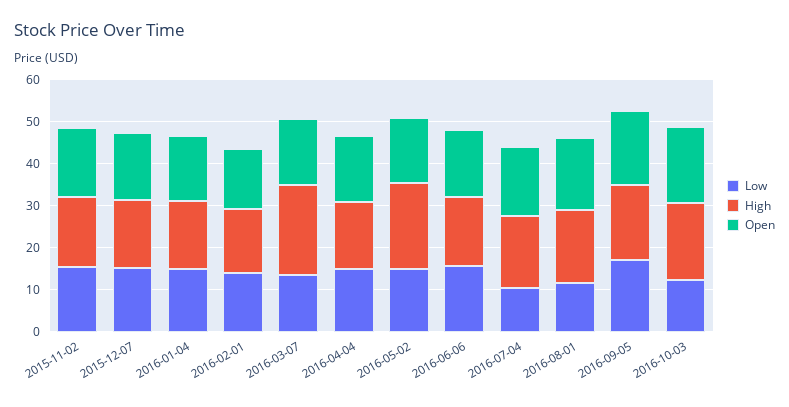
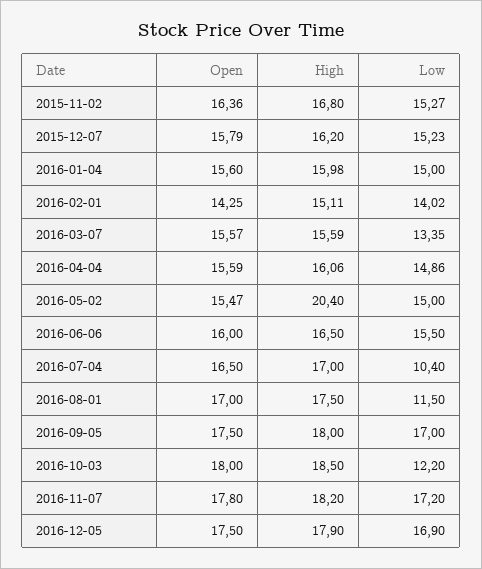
High, 2016-03-07: 22 -> 15.59
Open, 2016-11-07: none -> 17.8
High, 2016-11-07: none -> 18.2
Low, 2016-11-07: none -> 17.2
Open, 2016-12-05: none -> 17.5
High, 2016-12-05: none -> 17.9
Low, 2016-12-05: none -> 16.9

